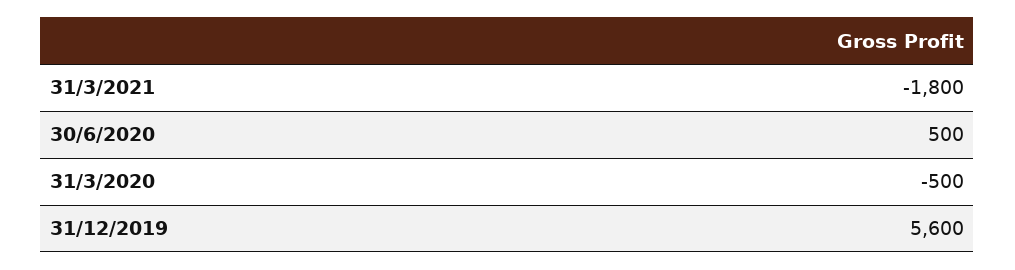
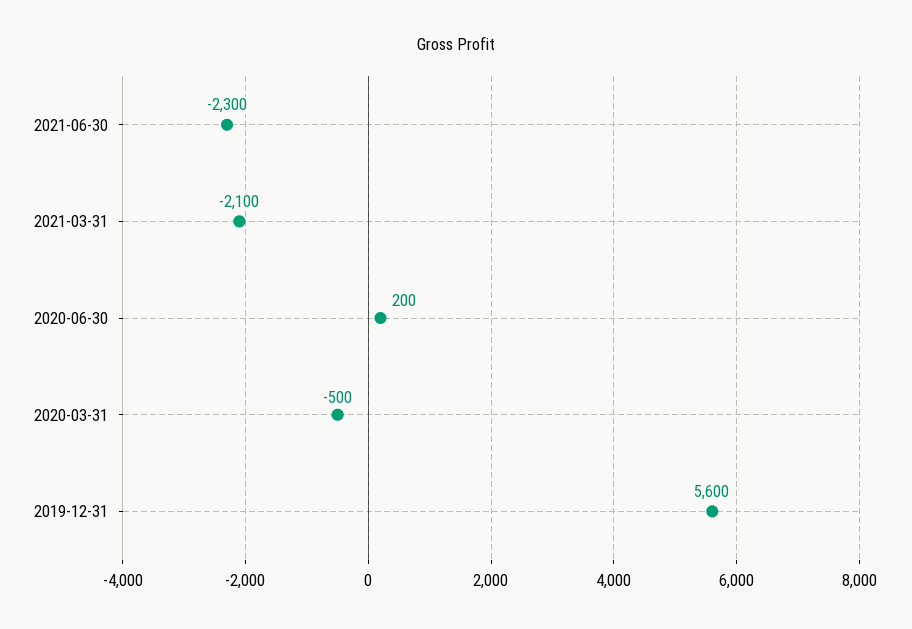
31/3/2021: -1800 -> -2100
30/6/2020: 500 -> 200
2021-06-30: none -> -2300

